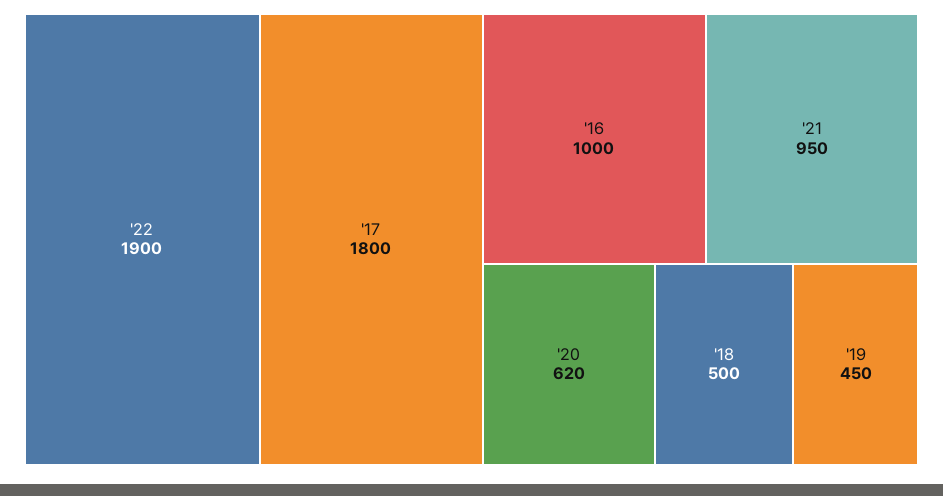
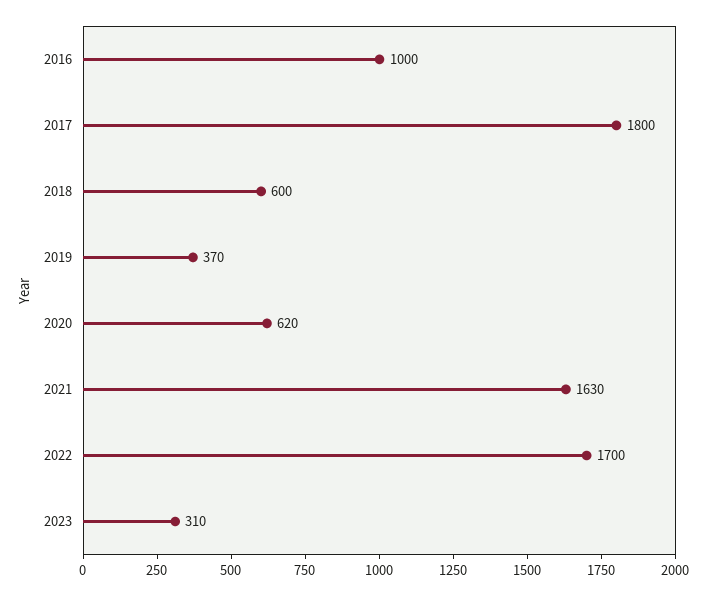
'22: 1900 -> 1700
'21: 950 -> 1630
'18: 500 -> 600
'19: 450 -> 370
2023: none -> 310

